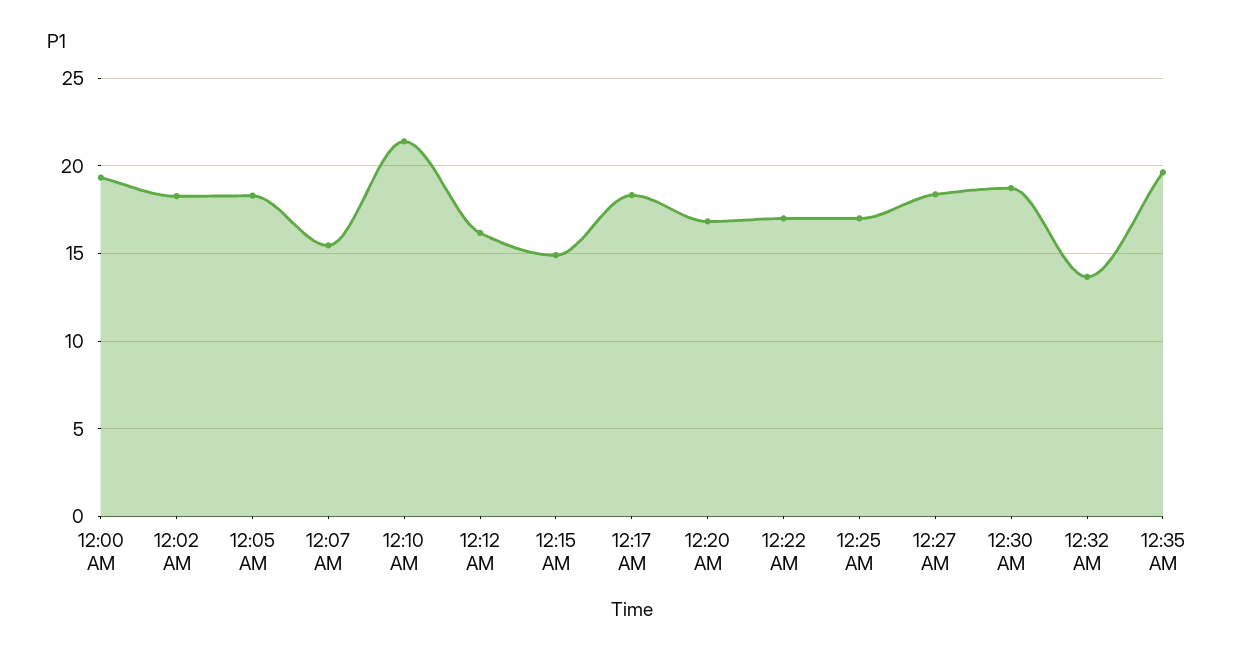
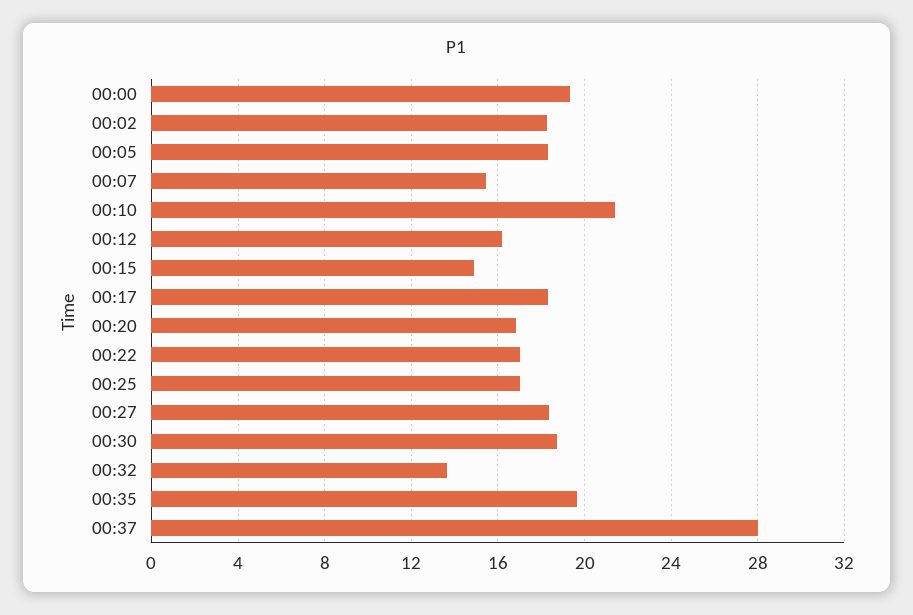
00:37: none -> 28

